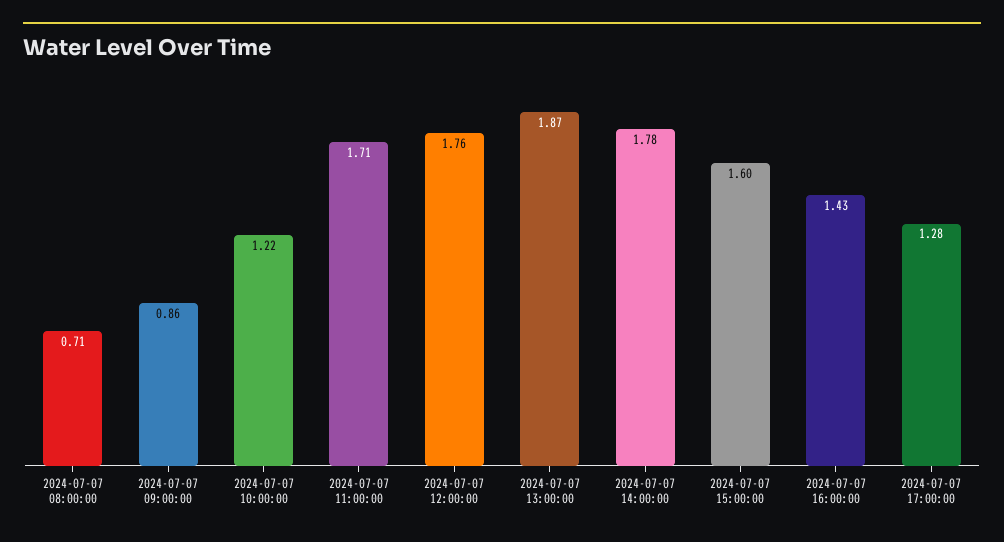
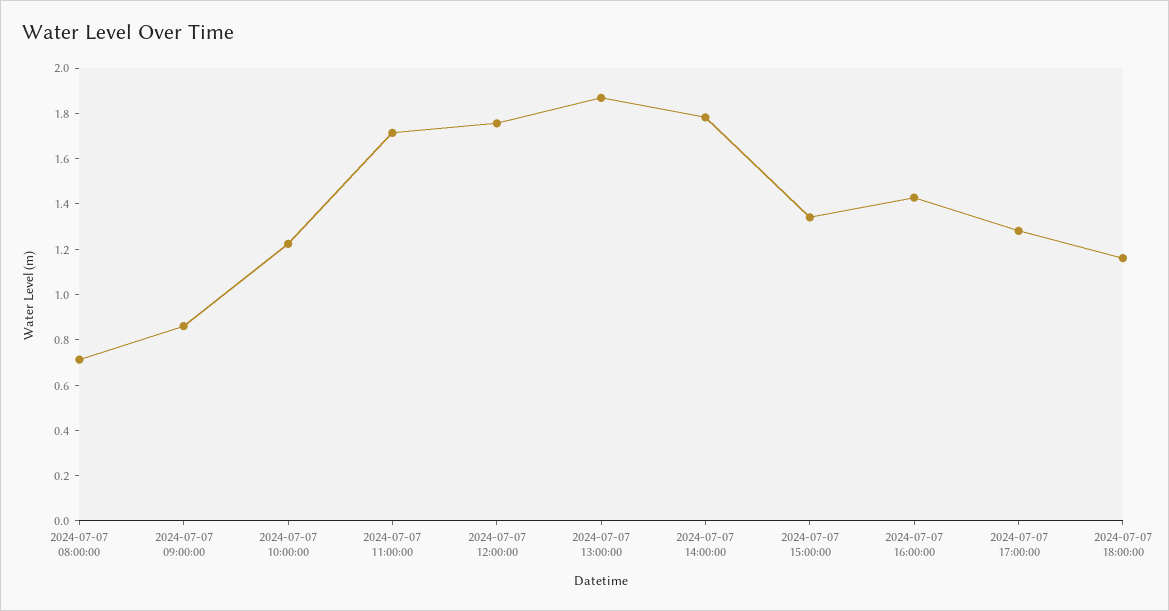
2024-07-07 15:00:00: 1.6 -> 1.35
2024-07-07 18:00:00: none -> 1.15

